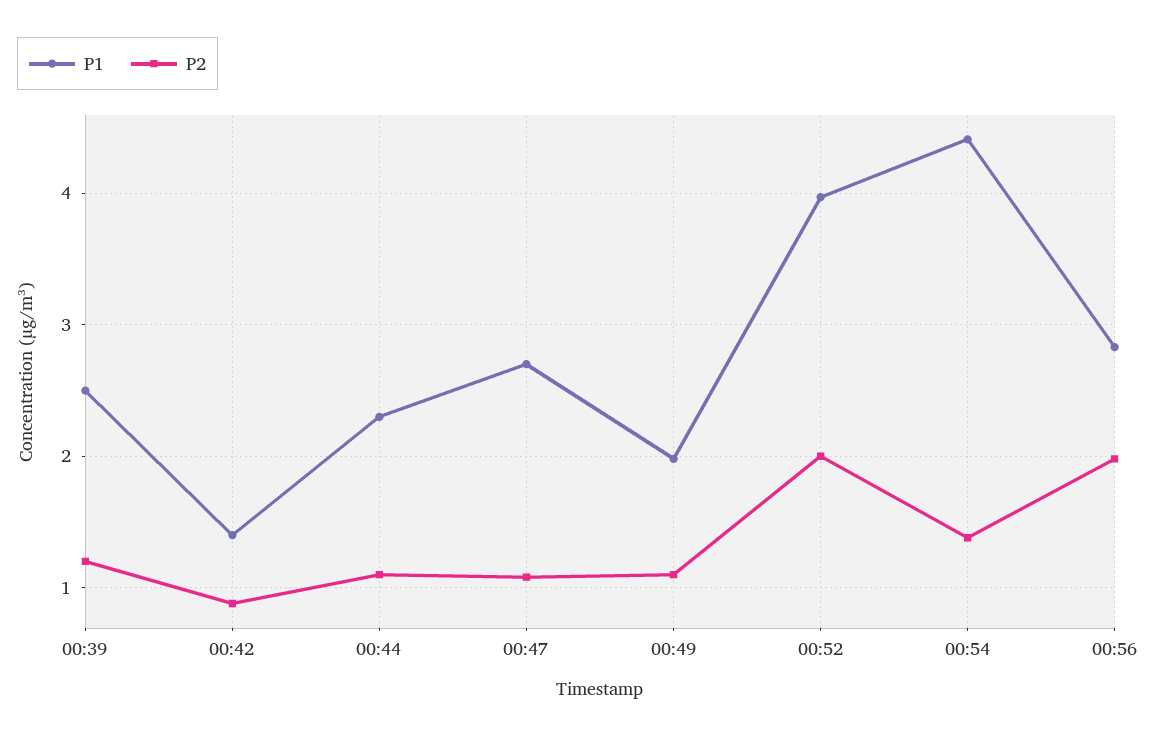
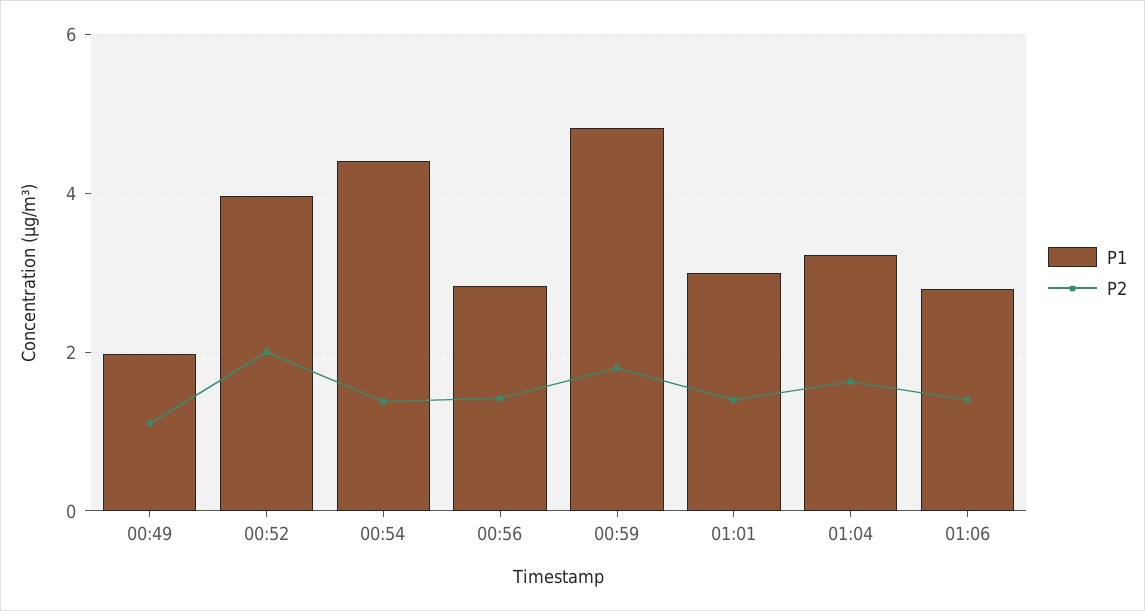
P1, 00:39: 2.5 -> none
P2, 00:39: 1.2 -> none
P1, 00:42: 1.4 -> none
P2, 00:42: 0.9 -> none
P1, 00:44: 2.3 -> none
P2, 00:44: 1.1 -> none
P1, 00:47: 2.7 -> none
P2, 00:47: 1.1 -> none
P2, 00:56: 2 -> 1.4
P1, 00:59: none -> 4.8
P2, 00:59: none -> 1.8
P1, 01:01: none -> 3
P2, 01:01: none -> 1.4
P1, 01:04: none -> 3.2
P2, 01:04: none -> 1.6
P1, 01:06: none -> 2.8
P2, 01:06: none -> 1.4

